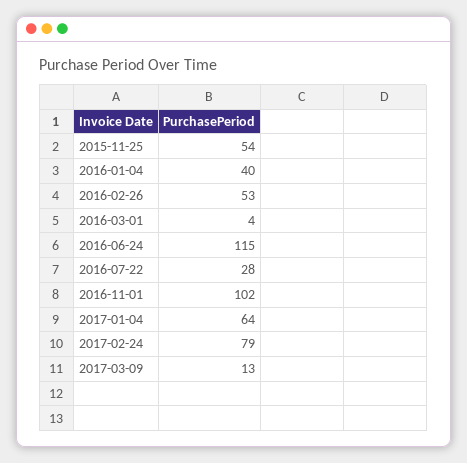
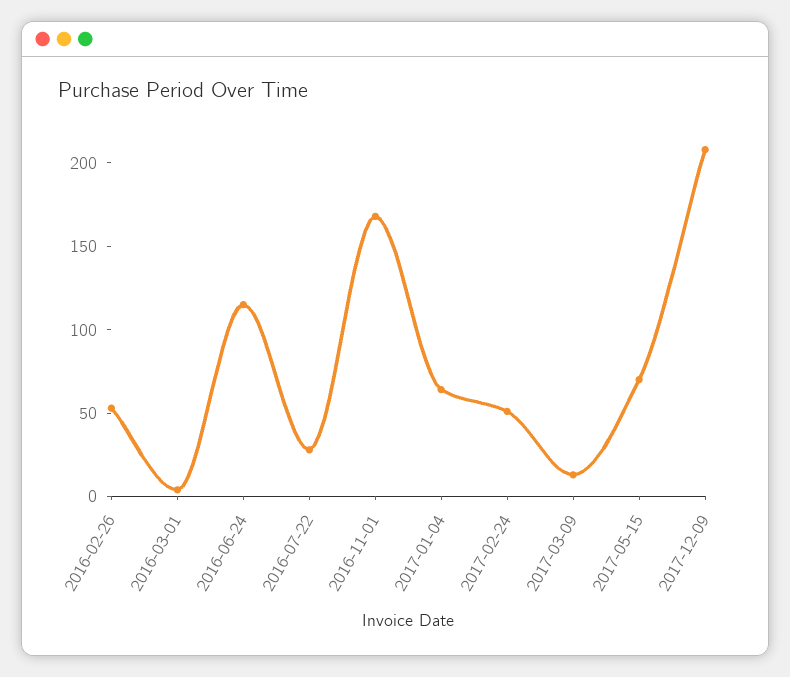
2015-11-25: 54 -> none
2016-01-04: 40 -> none
2016-11-01: 102 -> 170
2017-02-24: 79 -> 50
2017-05-15: none -> 70
2017-12-09: none -> 210

